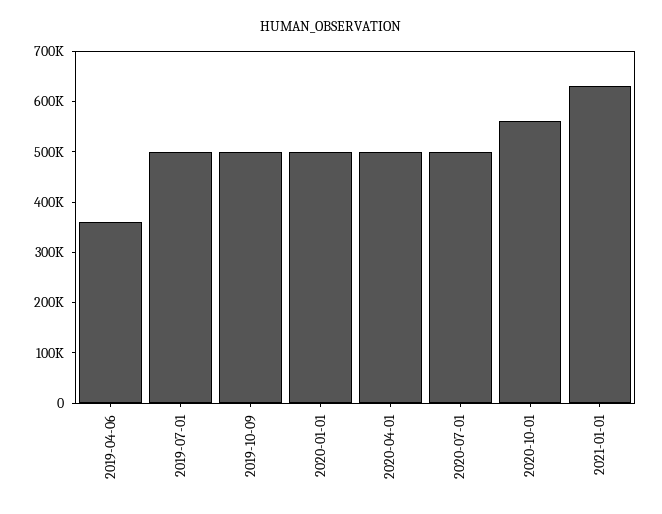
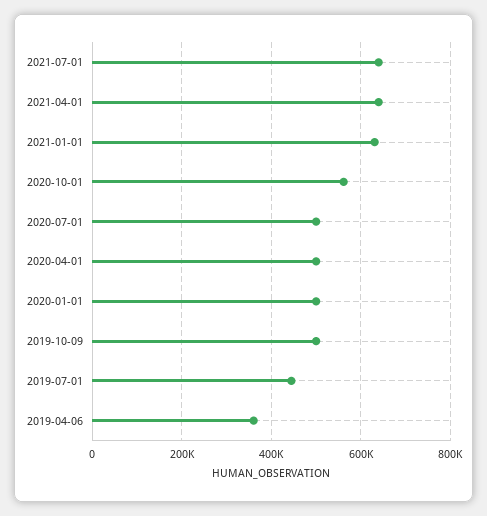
2019-07-01: 500000 -> 440000
2021-07-01: none -> 640000
2021-04-01: none -> 640000

